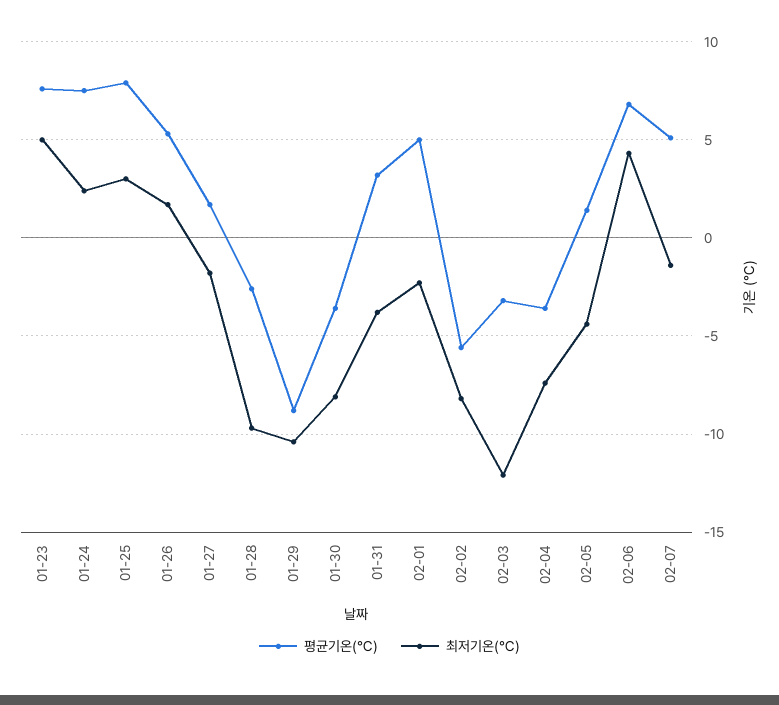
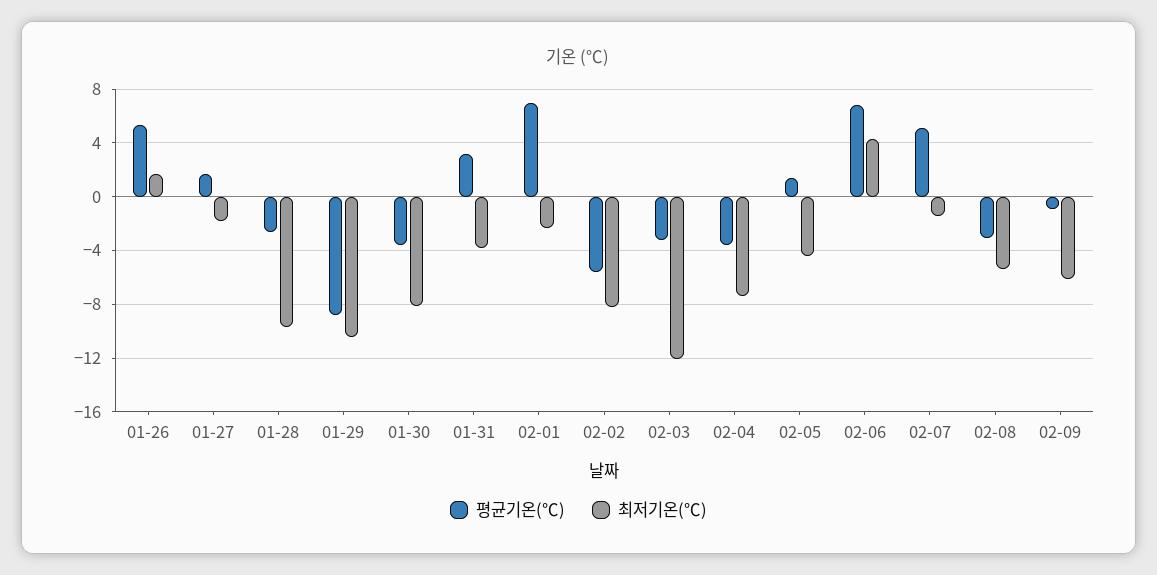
평균기온(℃), 01-23: 7.5 -> none
최저기온(℃), 01-23: 5 -> none
평균기온(℃), 01-24: 7.5 -> none
최저기온(℃), 01-24: 2.5 -> none
평균기온(℃), 01-25: 8 -> none
최저기온(℃), 01-25: 3 -> none
평균기온(℃), 02-01: 5 -> 7
평균기온(℃), 02-08: none -> -3
최저기온(℃), 02-08: none -> -5.5
평균기온(℃), 02-09: none -> -1
최저기온(℃), 02-09: none -> -6

